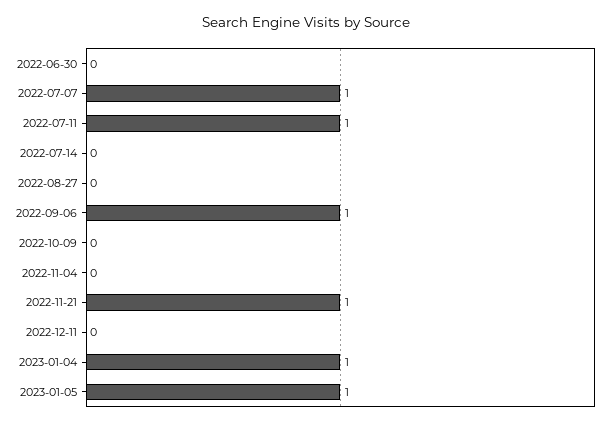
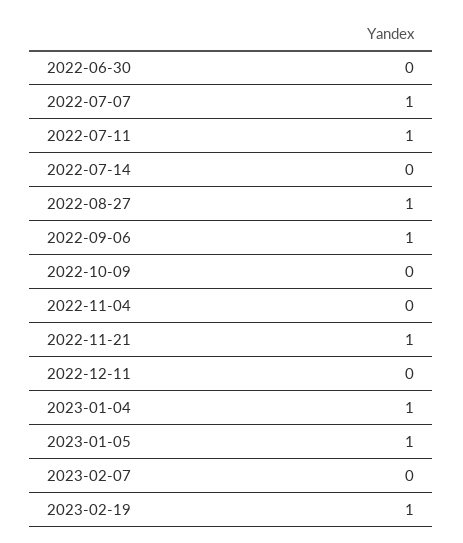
2022-08-27: 0 -> 1
2023-02-07: none -> 0
2023-02-19: none -> 1

